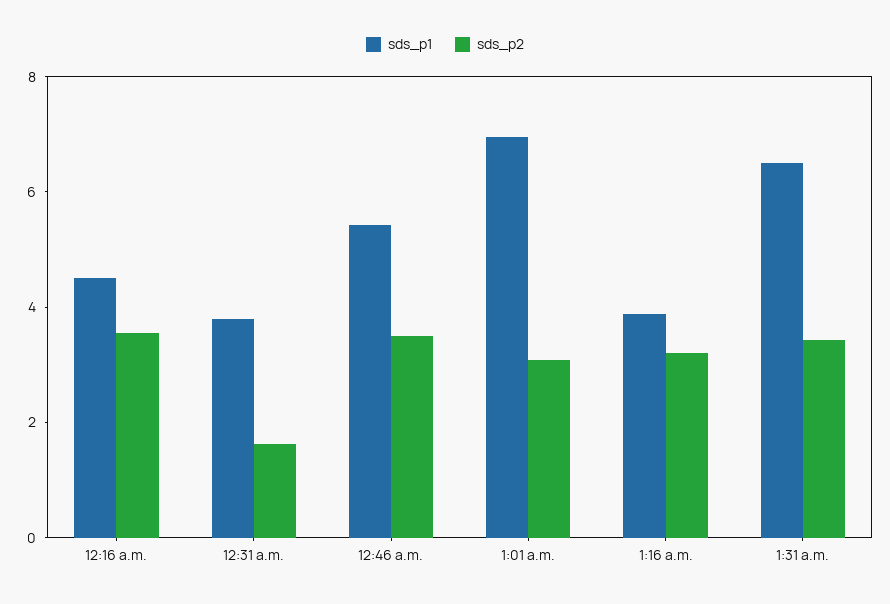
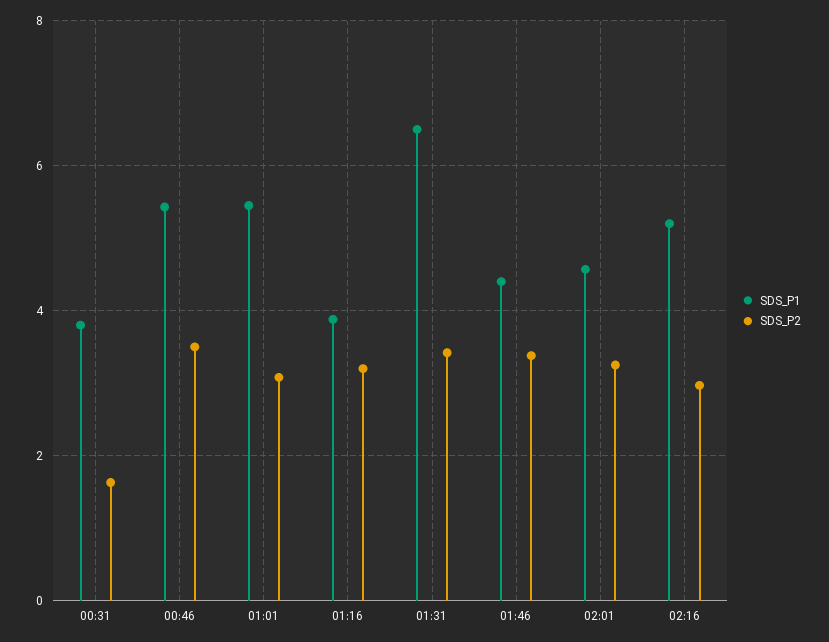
sds_p1, 12:16 a.m.: 4.5 -> none
sds_p2, 12:16 a.m.: 3.5 -> none
sds_p1, 1:01 a.m.: 7 -> 5.4
sds_p1, 01:46: none -> 4.4
sds_p2, 01:46: none -> 3.4
sds_p1, 02:01: none -> 4.6
sds_p2, 02:01: none -> 3.2
sds_p1, 02:16: none -> 5.2
sds_p2, 02:16: none -> 3

